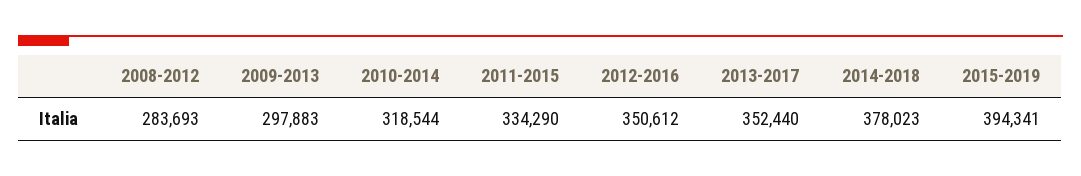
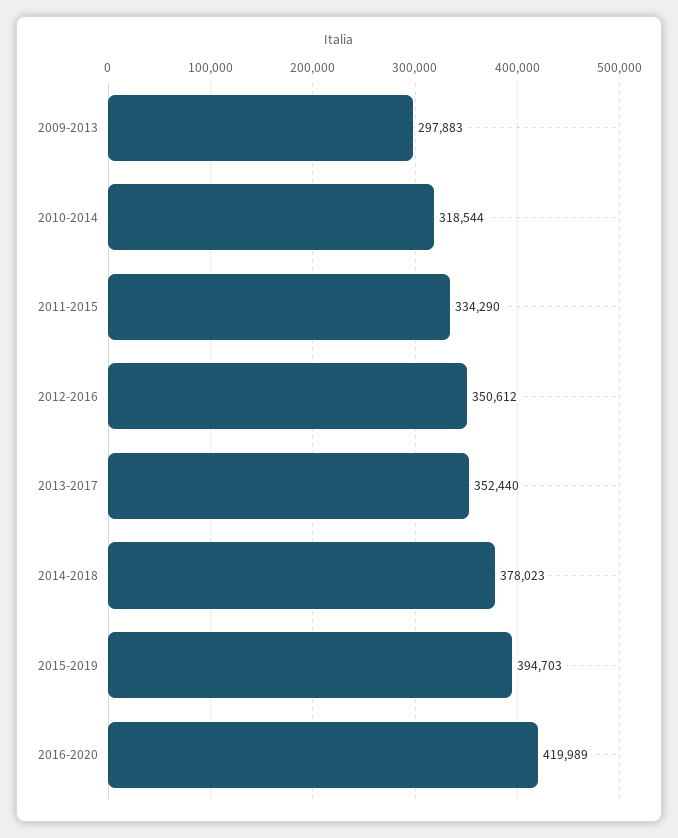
2008-2012: 283693 -> none
2015-2019: 394341 -> 394703
2016-2020: none -> 419989

